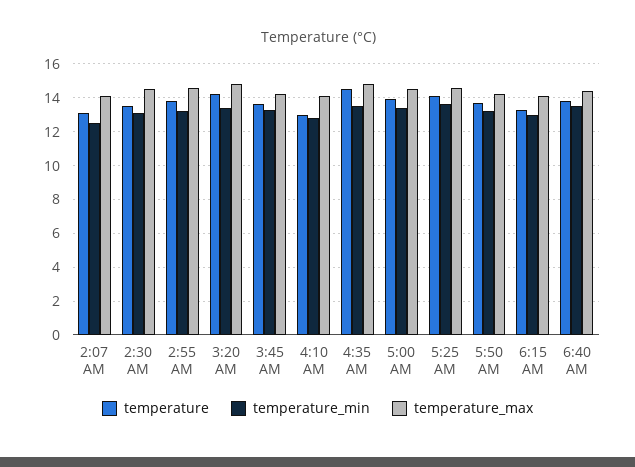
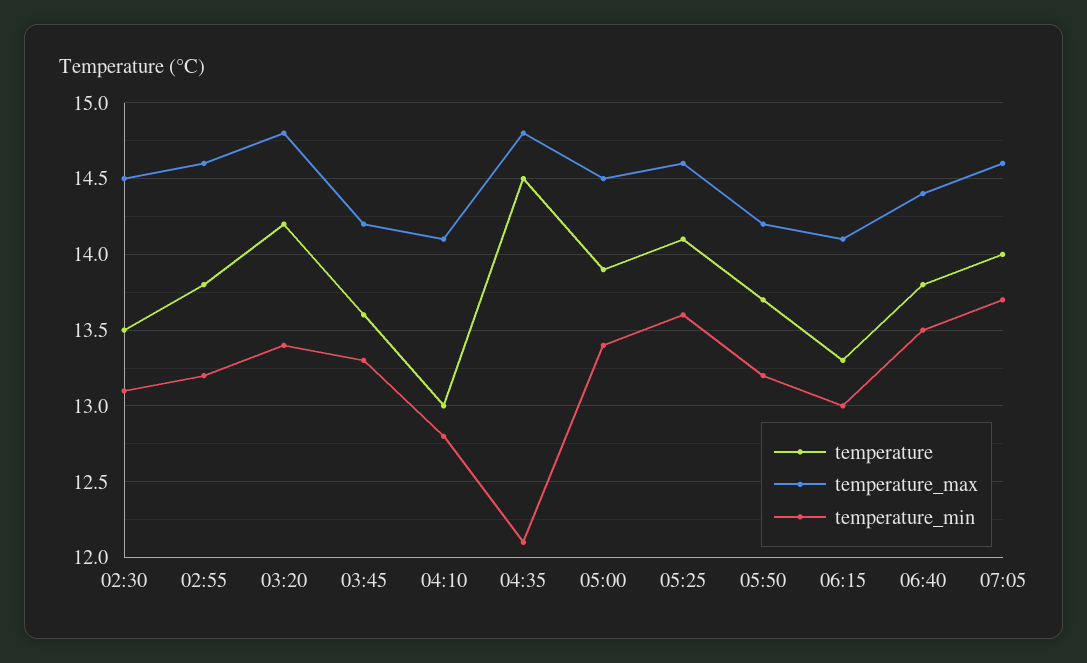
temperature, 2:07 AM: 13 -> none
temperature_min, 2:07 AM: 12.5 -> none
temperature_max, 2:07 AM: 14 -> none
temperature_min, 4:35 AM: 13.5 -> 12.1
temperature, 07:05: none -> 14
temperature_max, 07:05: none -> 14.6
temperature_min, 07:05: none -> 13.7

